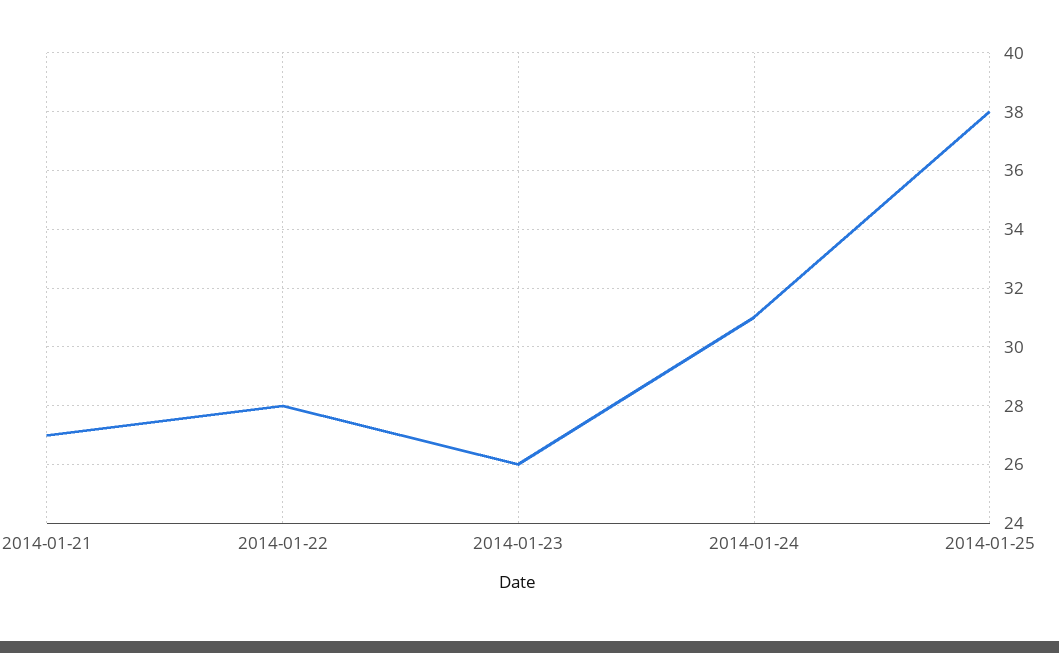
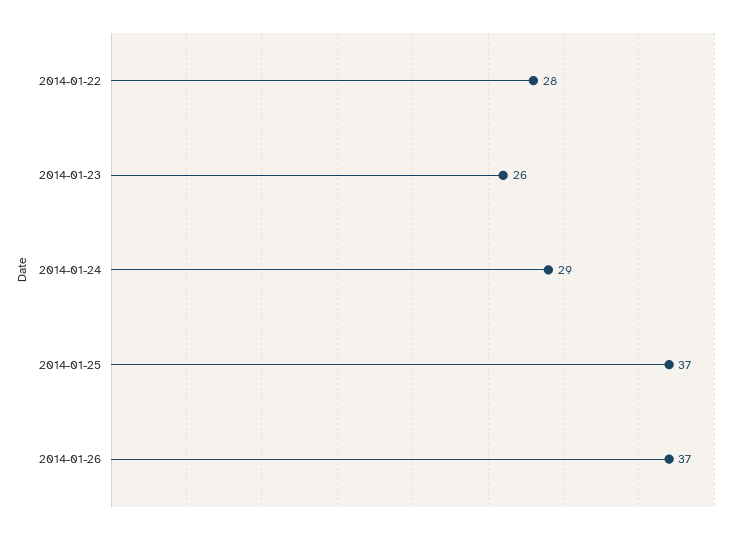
2014-01-21: 27 -> none
2014-01-24: 31 -> 29
2014-01-25: 38 -> 37
2014-01-26: none -> 37

